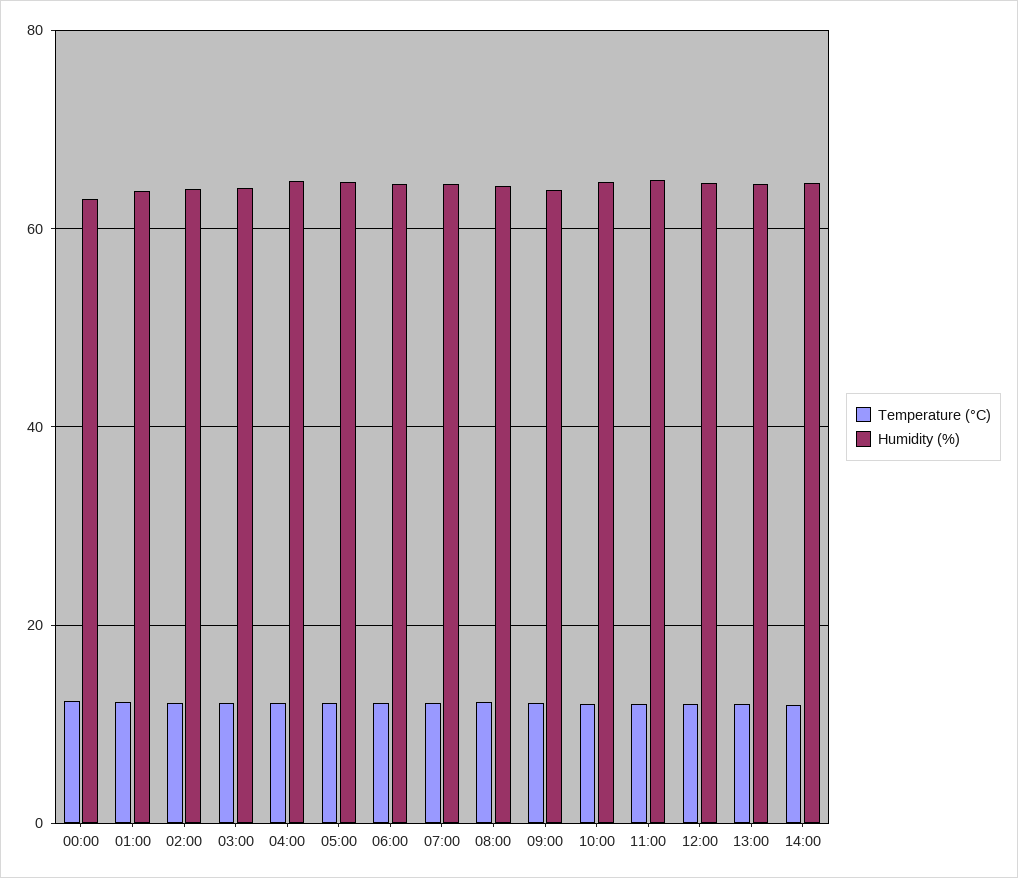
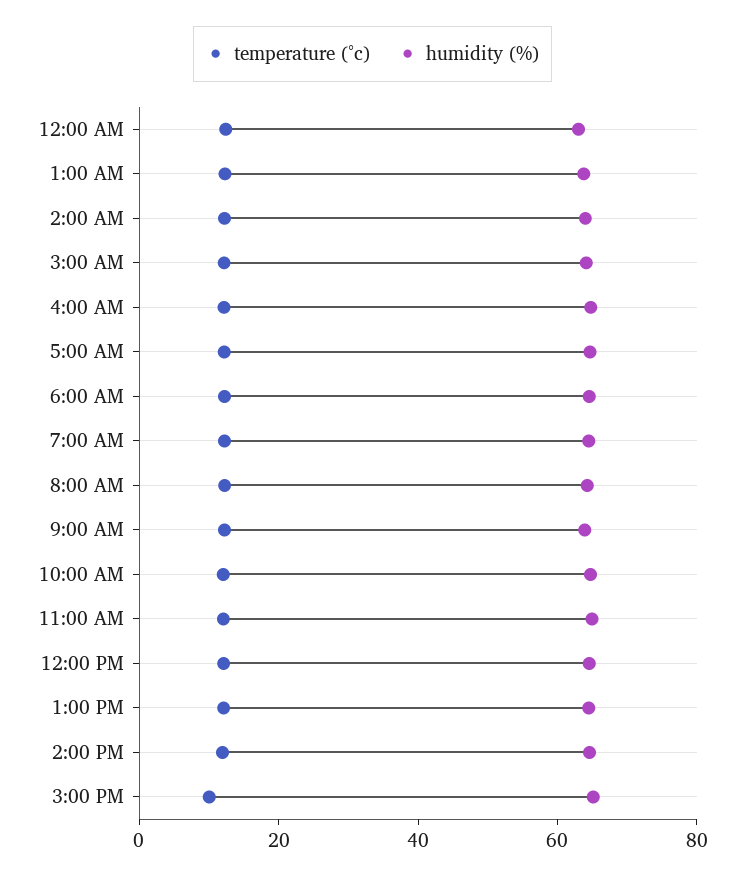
Temperature (°C), 3:00 PM: none -> 10
Humidity (%), 3:00 PM: none -> 65

